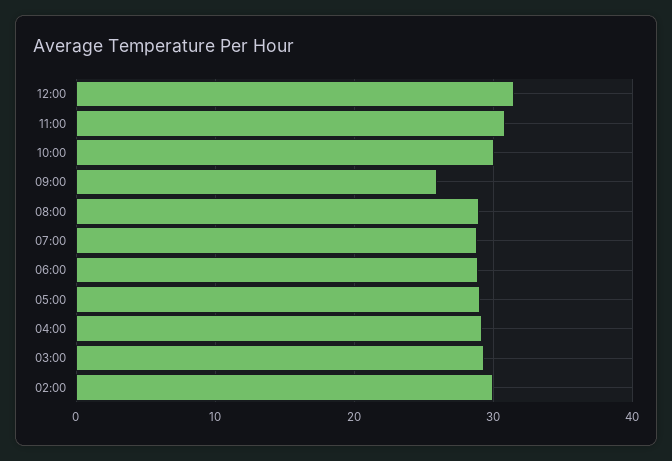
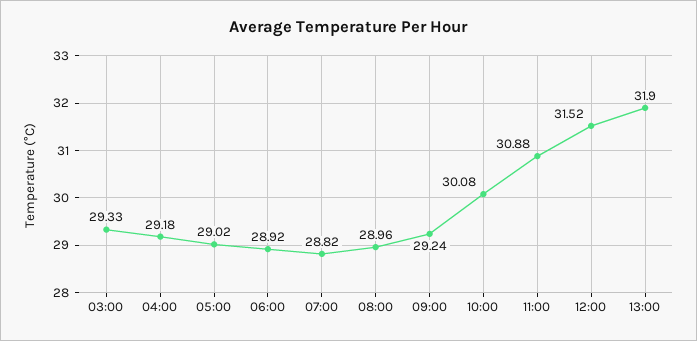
09:00: 26 -> 29.24
02:00: 30 -> none
13:00: none -> 31.9

